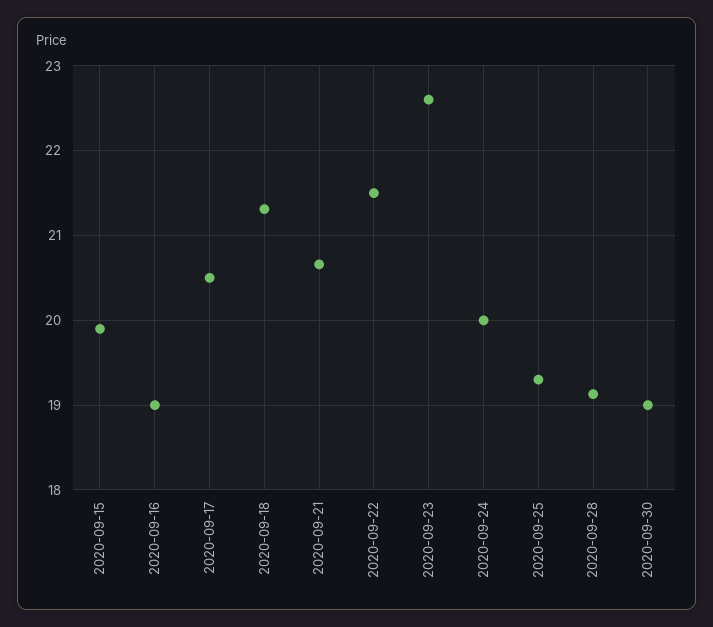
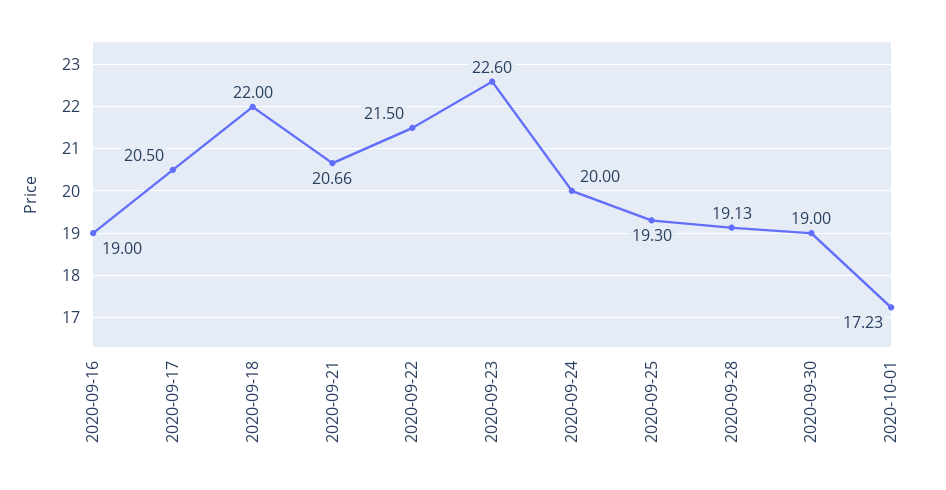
2020-09-15: 19.9 -> none
2020-09-18: 21.3 -> 22
2020-10-01: none -> 17.23

